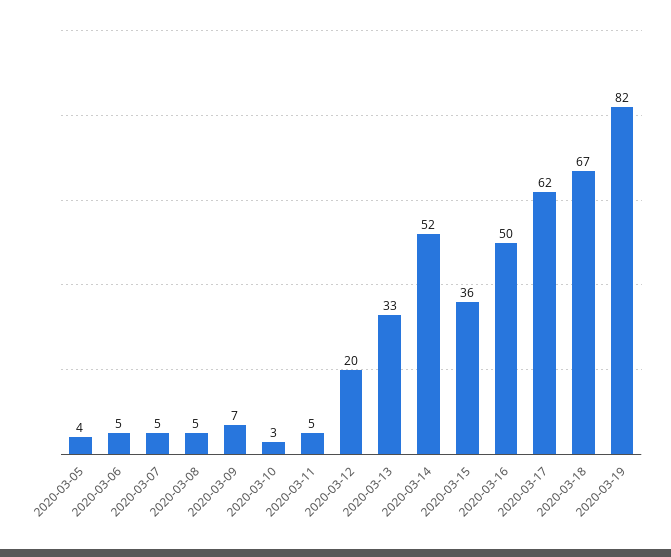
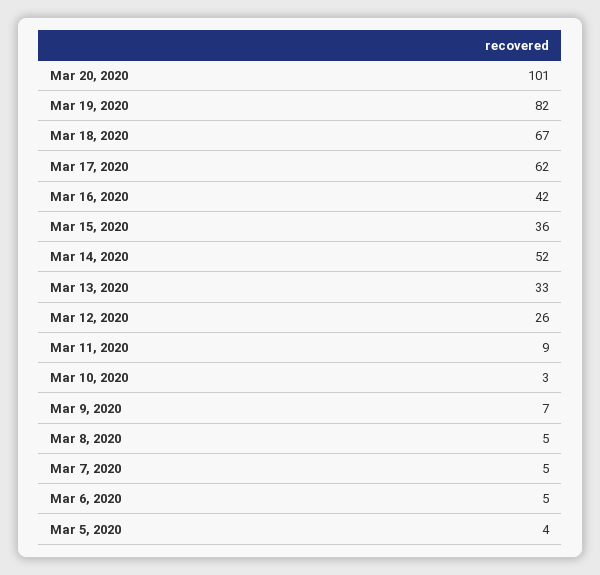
2020-03-11: 5 -> 9
2020-03-12: 20 -> 26
2020-03-16: 50 -> 42
Mar 20, 2020: none -> 101

